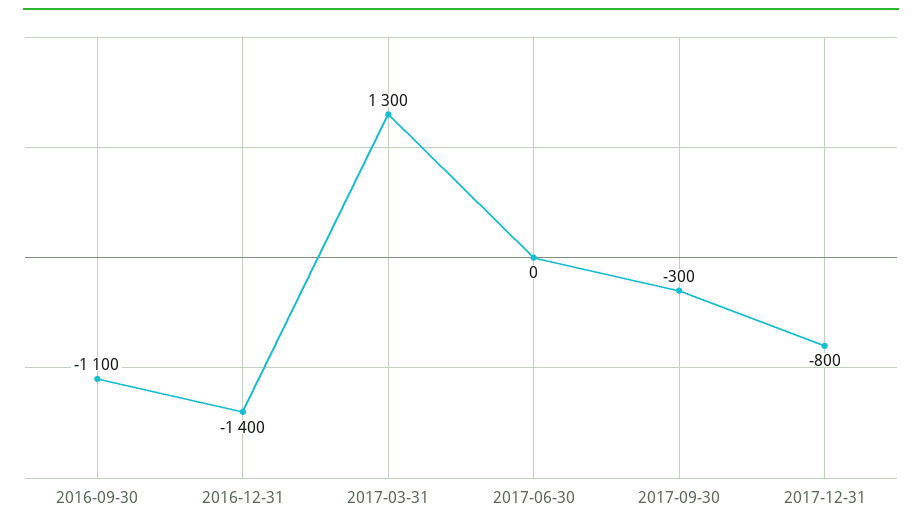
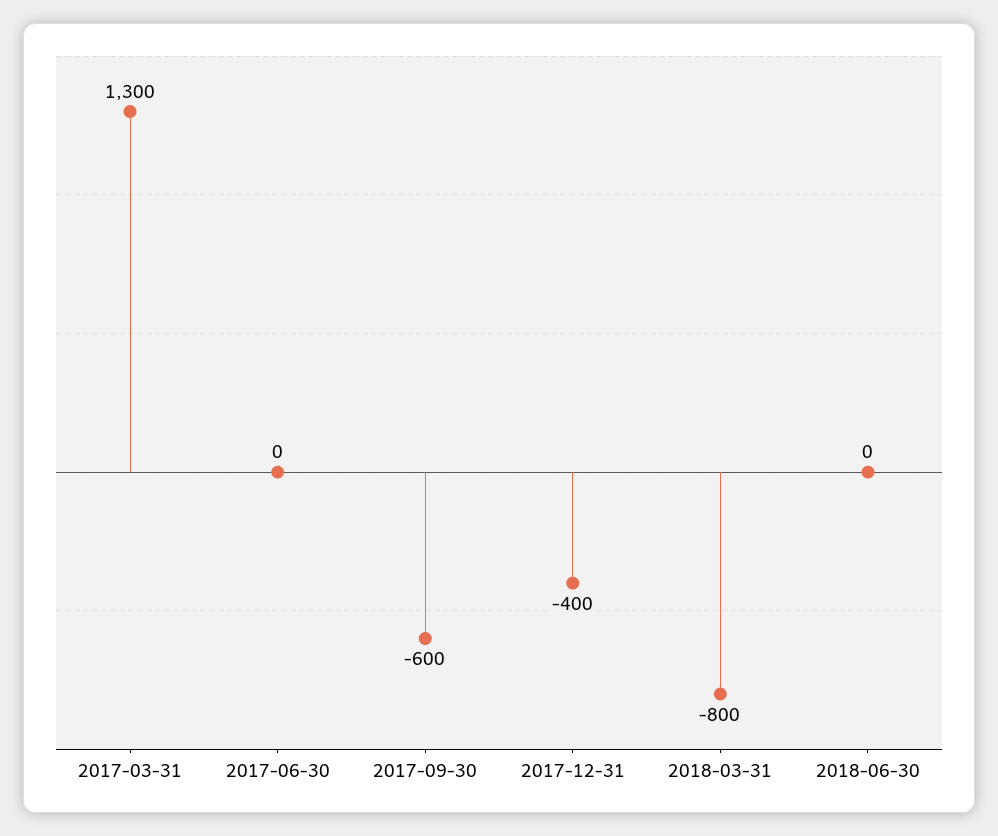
2016-09-30: -1100 -> none
2016-12-31: -1400 -> none
2017-09-30: -300 -> -600
2017-12-31: -800 -> -400
2018-03-31: none -> -800
2018-06-30: none -> 0

